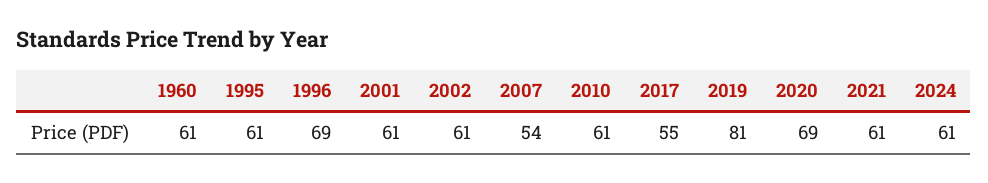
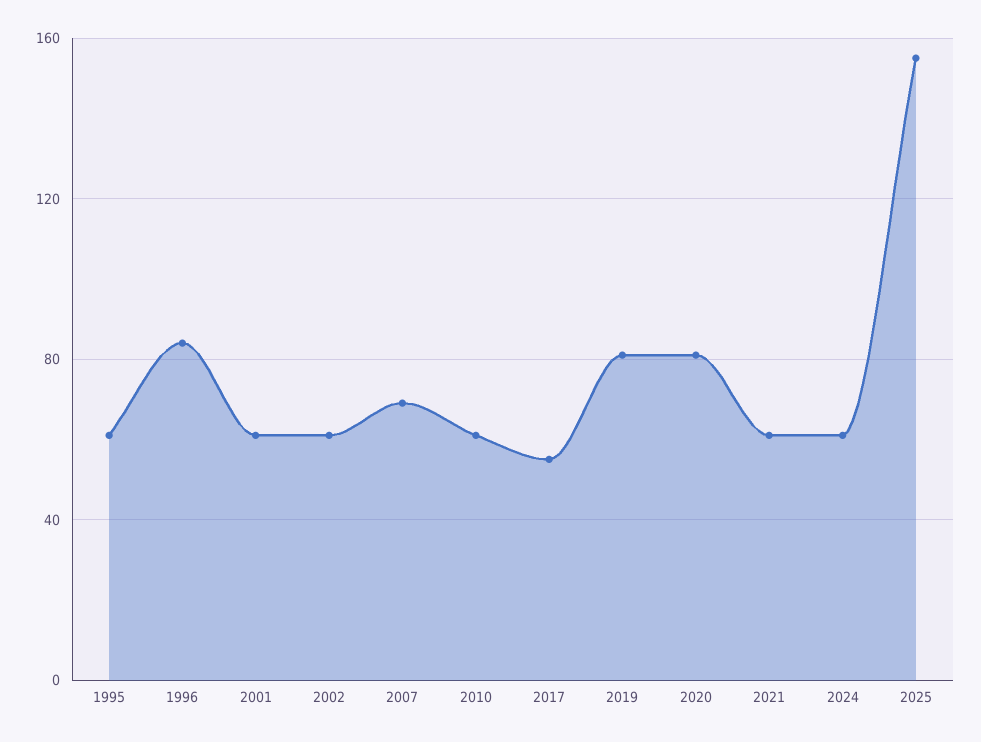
1960: 61 -> none
1996: 69 -> 85
2007: 54 -> 70
2020: 69 -> 80
2025: none -> 155

